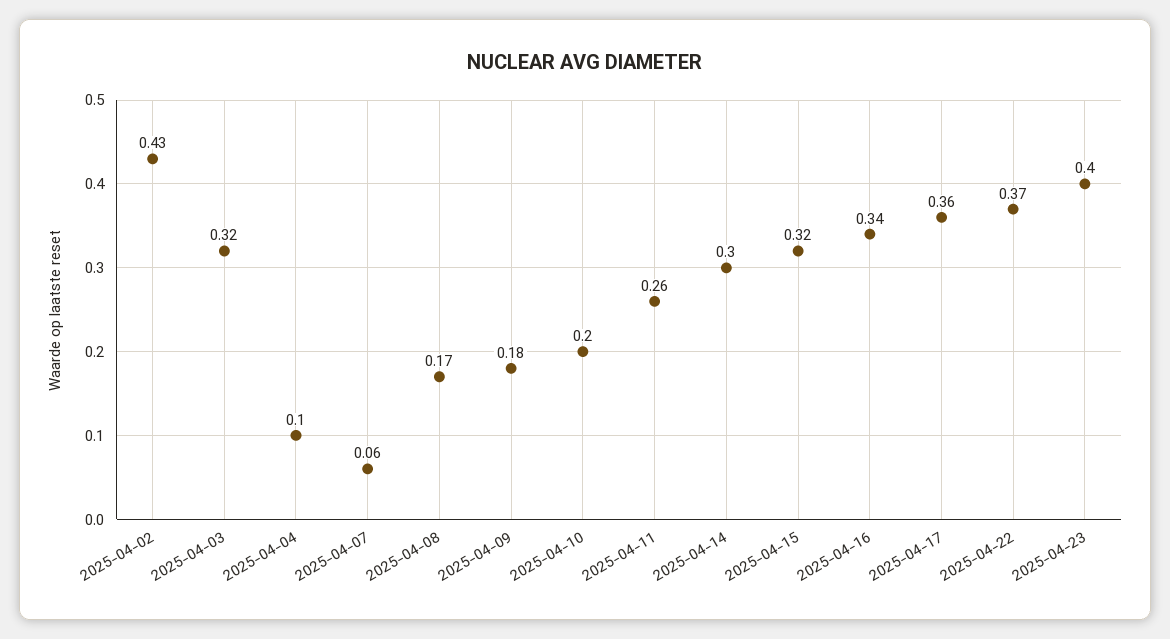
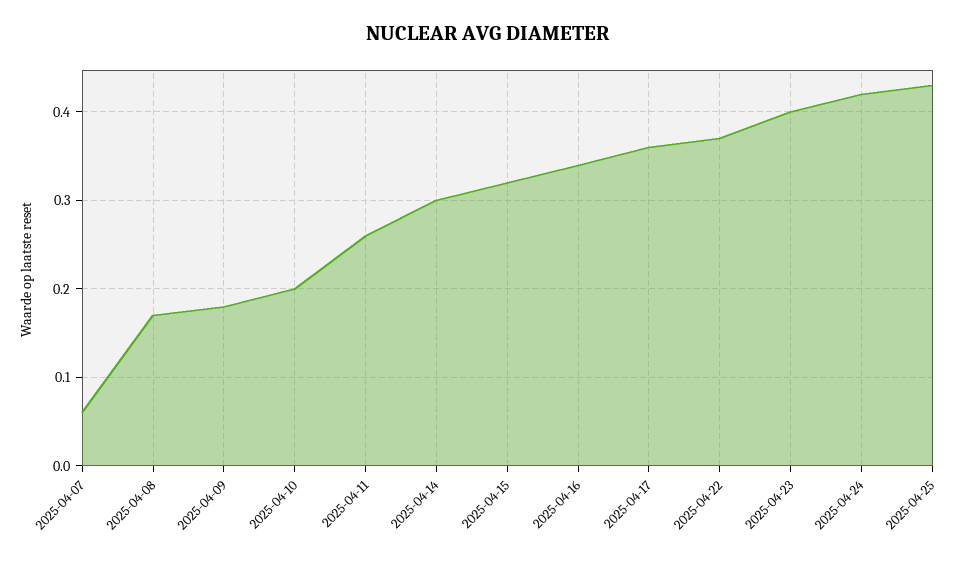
2025-04-02: 0.43 -> none
2025-04-03: 0.32 -> none
2025-04-04: 0.1 -> none
2025-04-24: none -> 0.42
2025-04-25: none -> 0.43

